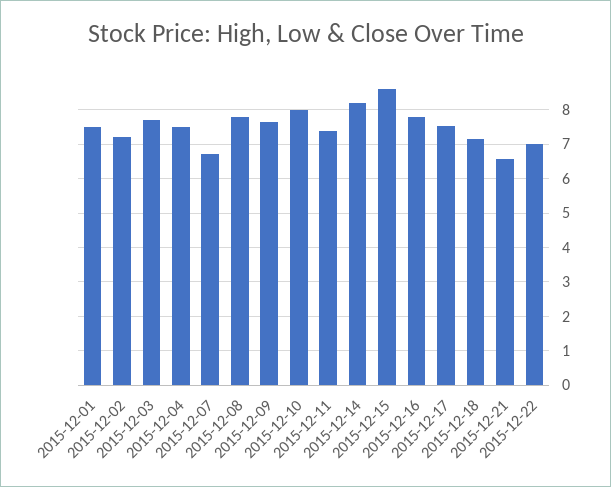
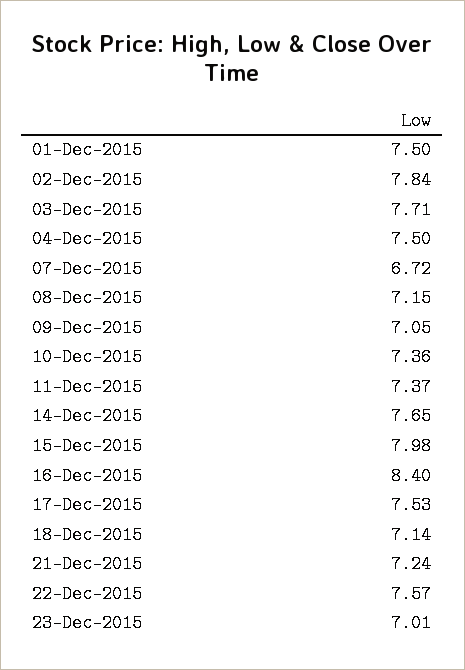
2015-12-02: 7.2 -> 7.84
2015-12-08: 7.8 -> 7.15
2015-12-09: 7.6 -> 7.05
2015-12-10: 8 -> 7.36
2015-12-14: 8.2 -> 7.65
2015-12-15: 8.6 -> 7.98
2015-12-16: 7.8 -> 8.4
2015-12-21: 6.6 -> 7.24
2015-12-22: 7 -> 7.57
23-Dec-2015: none -> 7.01

